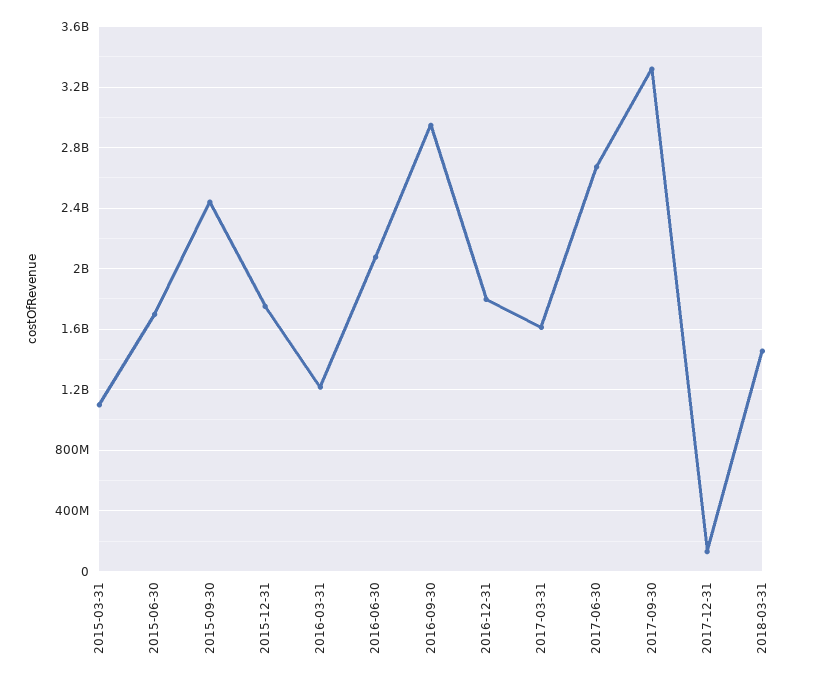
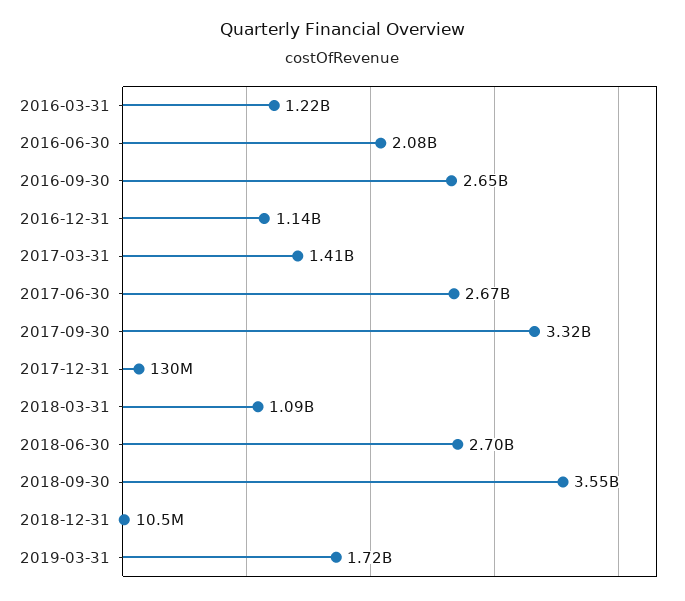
2015-03-31: 1100000000 -> none
2015-06-30: 1700000000 -> none
2015-09-30: 2450000000 -> none
2015-12-31: 1750000000 -> none
2016-09-30: 2950000000 -> 2650000000
2016-12-31: 1800000000 -> 1140000000
2017-03-31: 1600000000 -> 1410000000
2018-03-31: 1450000000 -> 1090000000
2018-06-30: none -> 2700000000
2018-09-30: none -> 3550000000
2018-12-31: none -> 10500000
2019-03-31: none -> 1720000000

